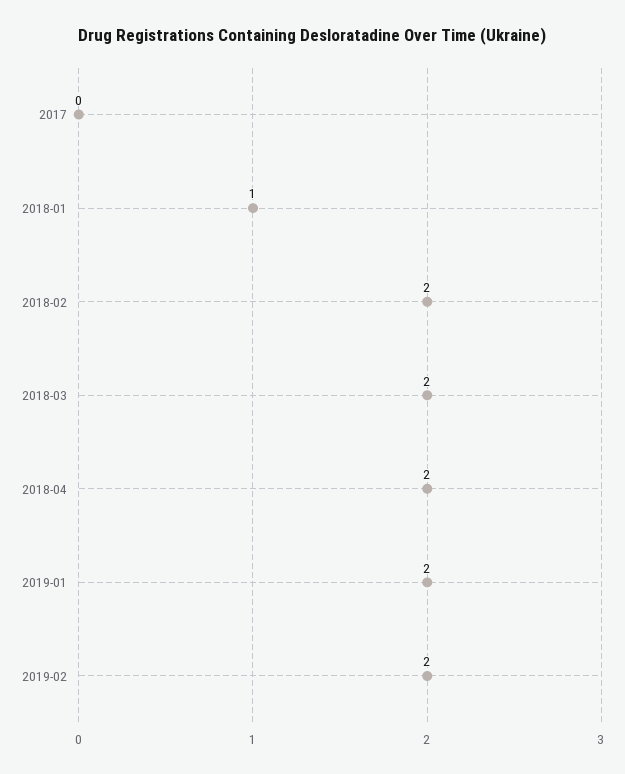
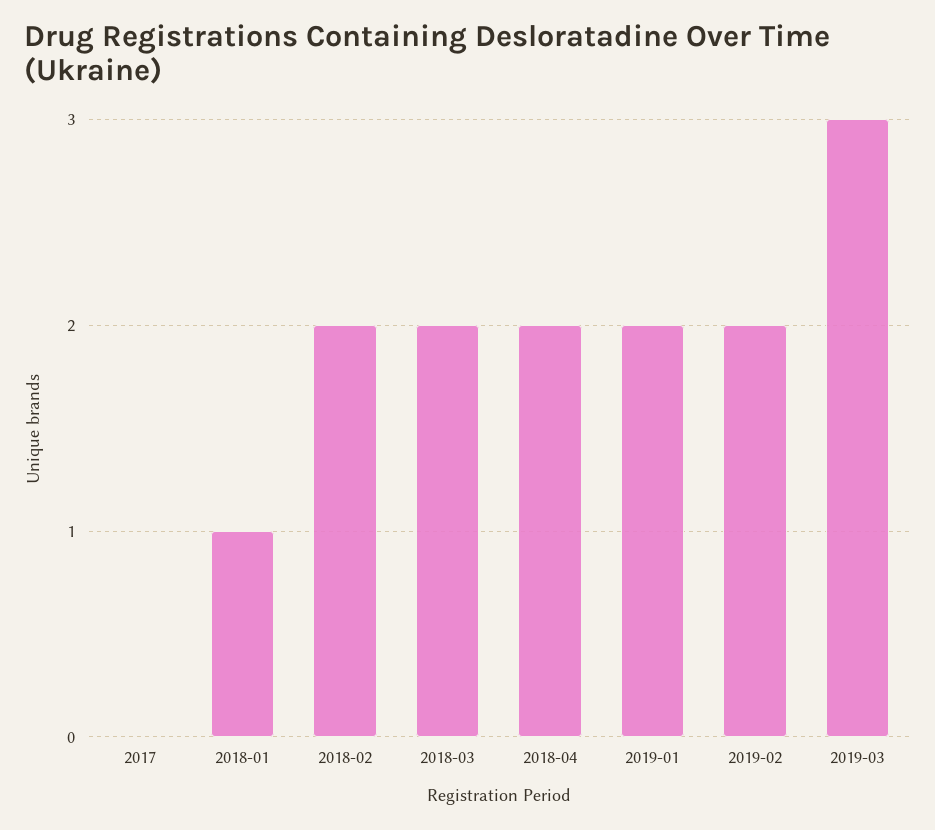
2019-03: none -> 3

